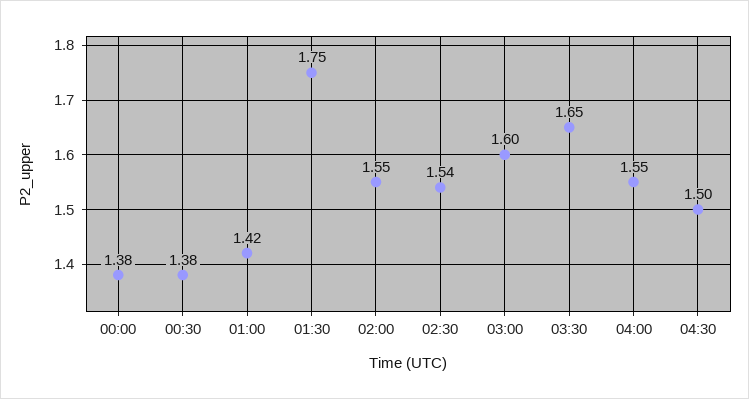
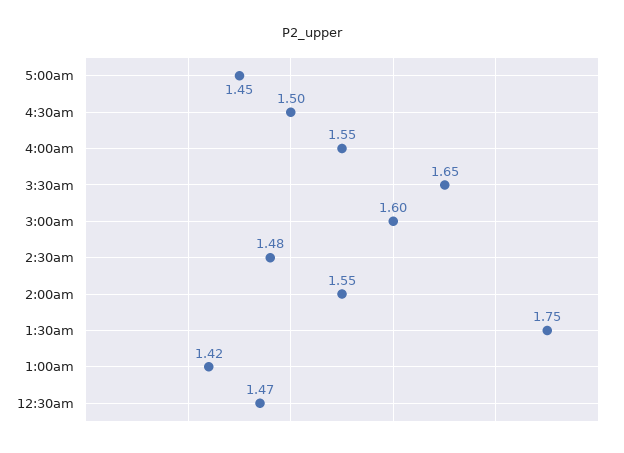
00:00: 1.38 -> none
00:30: 1.38 -> 1.47
02:30: 1.54 -> 1.48
5:00am: none -> 1.45

